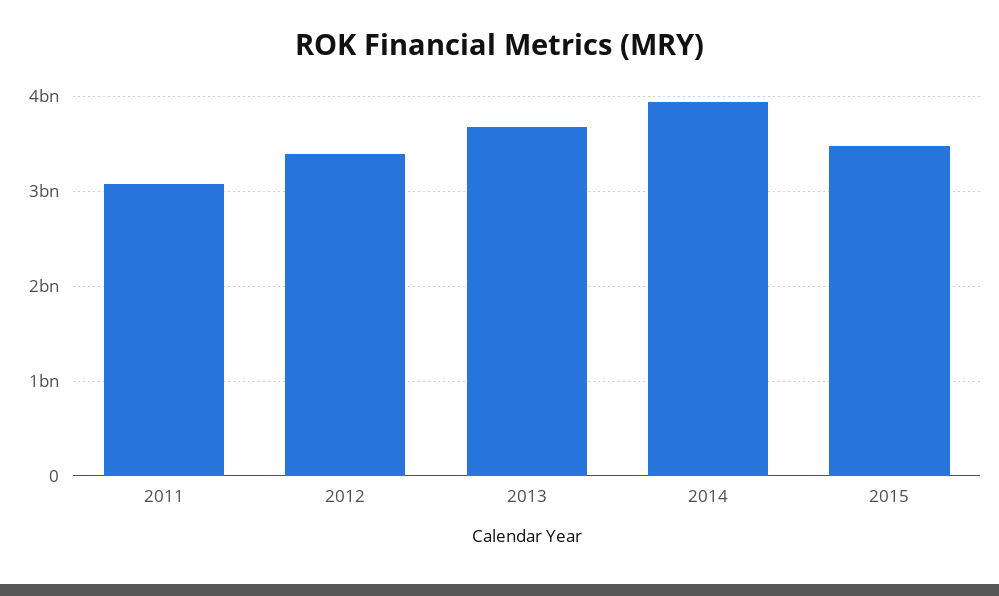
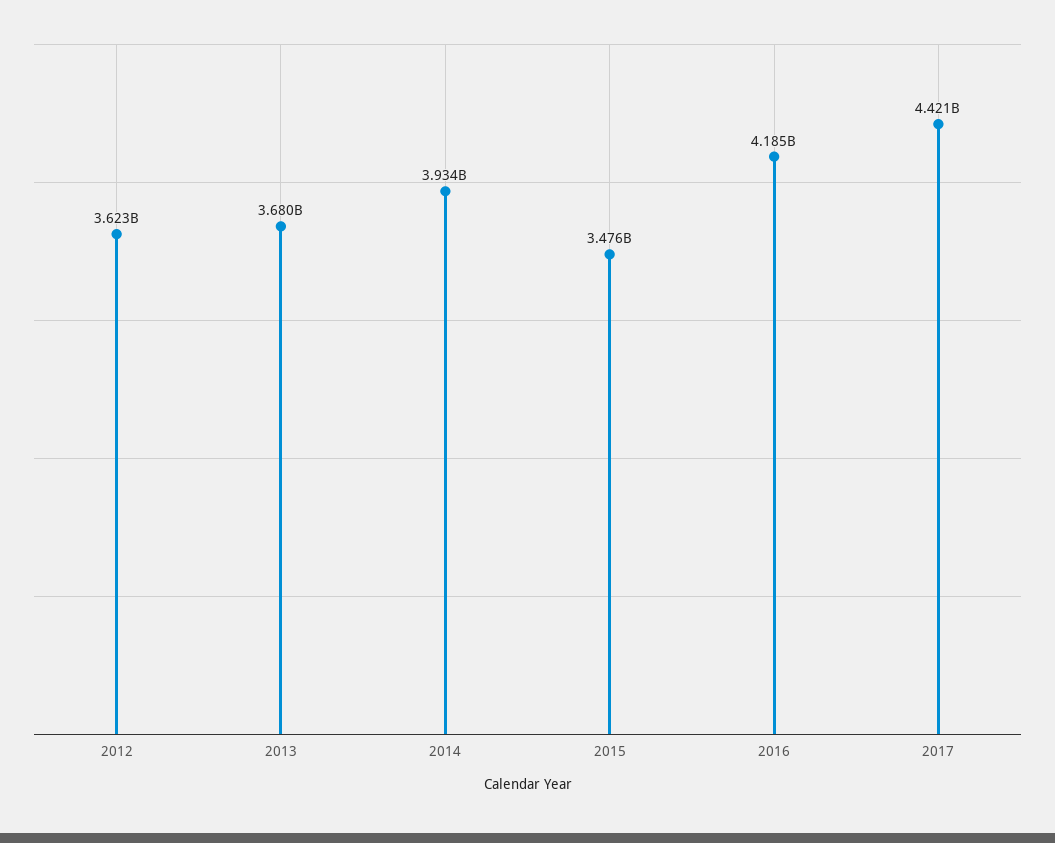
2011: 3100000000 -> none
2012: 3400000000 -> 3623000000
2016: none -> 4185000000
2017: none -> 4421000000

